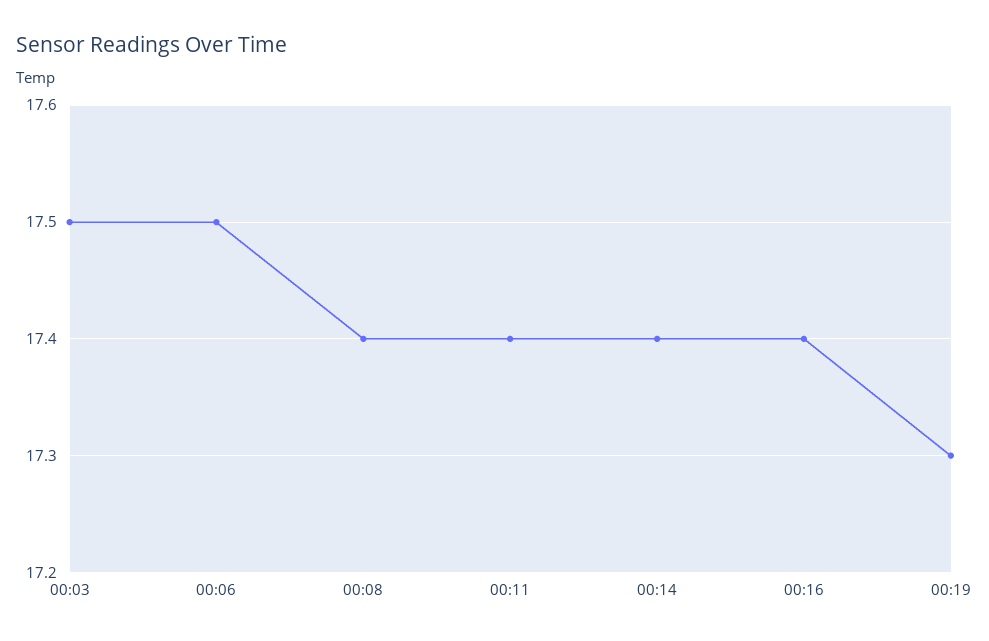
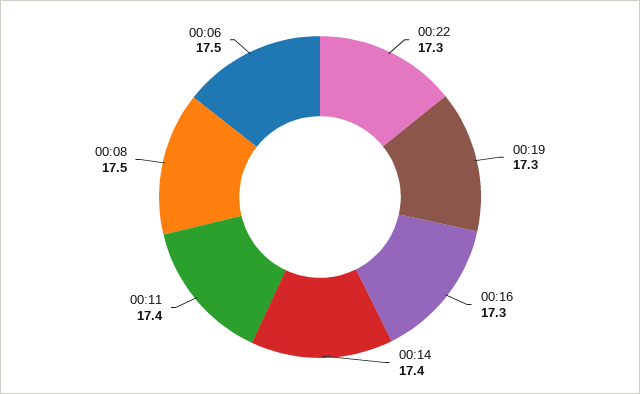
00:03: 17.5 -> none
00:08: 17.4 -> 17.5
00:16: 17.4 -> 17.3
00:22: none -> 17.3

